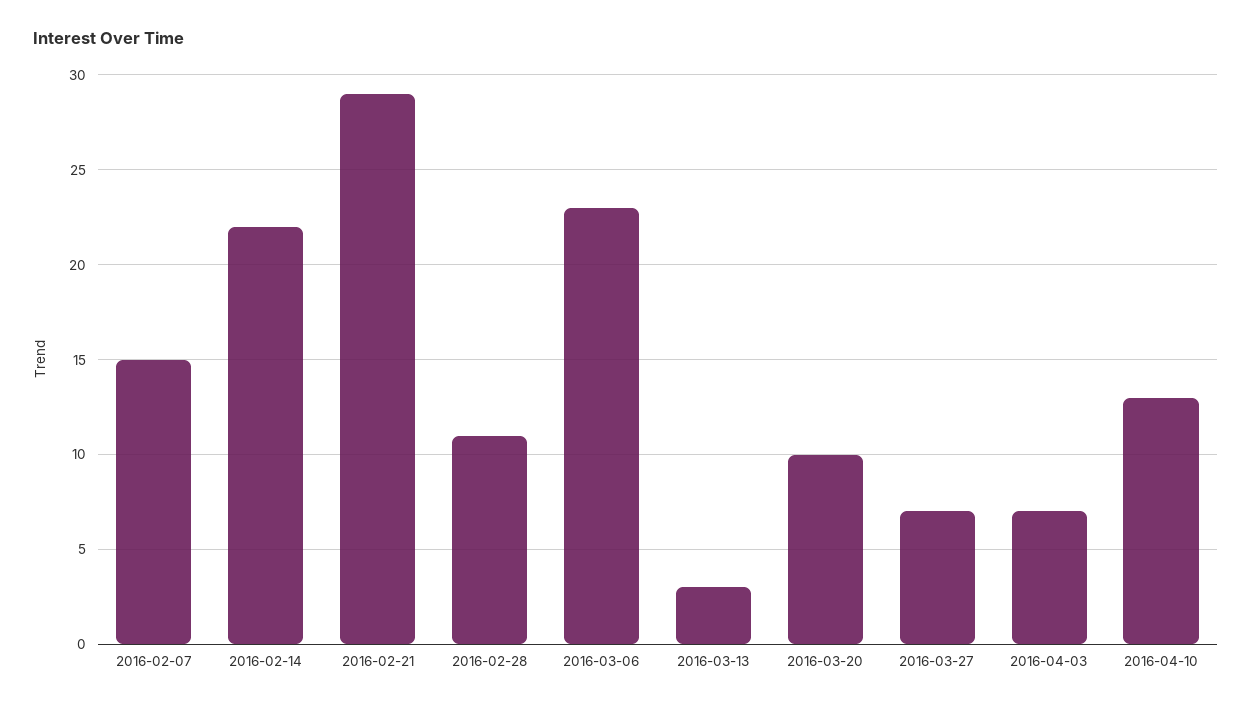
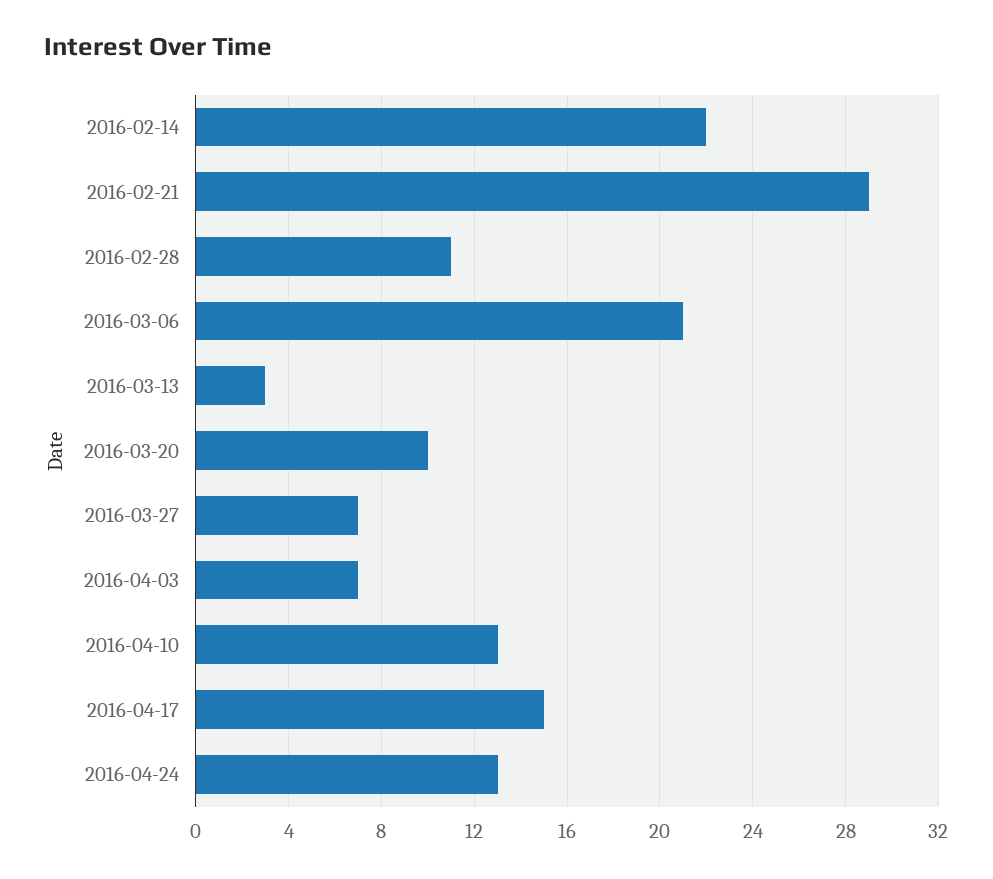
2016-02-07: 15 -> none
2016-03-06: 23 -> 21
2016-04-17: none -> 15
2016-04-24: none -> 13

